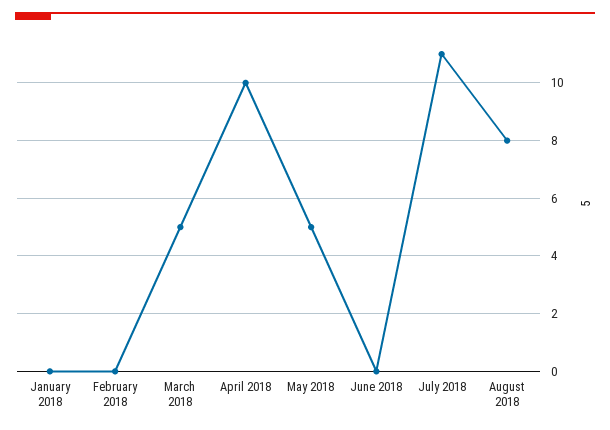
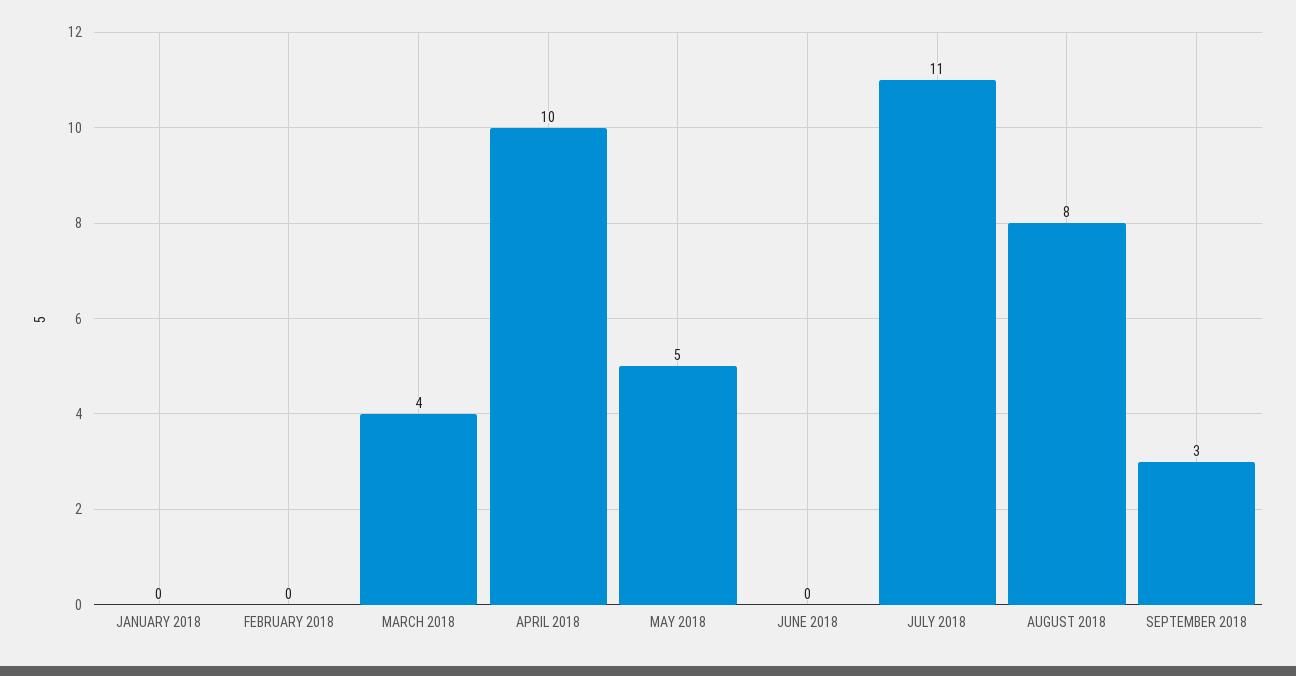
March 2018: 5 -> 4
SEPTEMBER 2018: none -> 3

